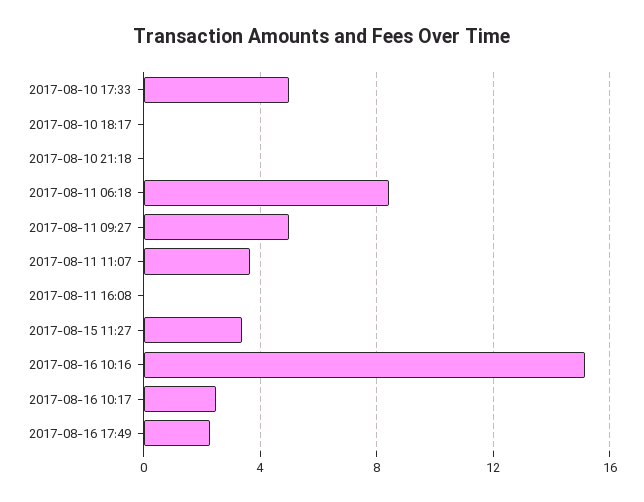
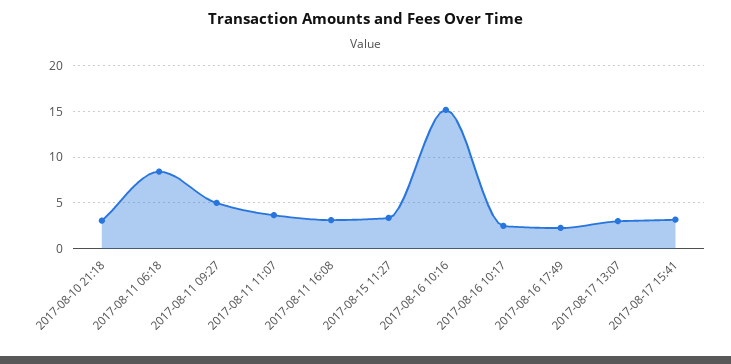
2017-08-10 17:33: 5 -> none
2017-08-10 18:17: 0 -> none
2017-08-10 21:18: 0 -> 3
2017-08-11 16:08: 0 -> 3
2017-08-17 13:07: none -> 3
2017-08-17 15:41: none -> 3

